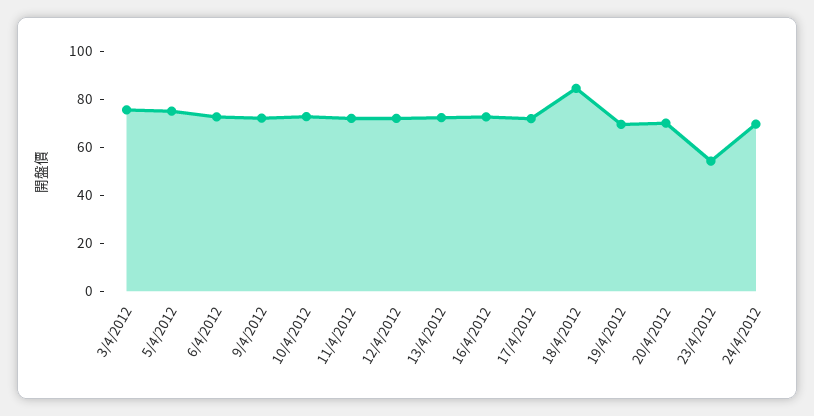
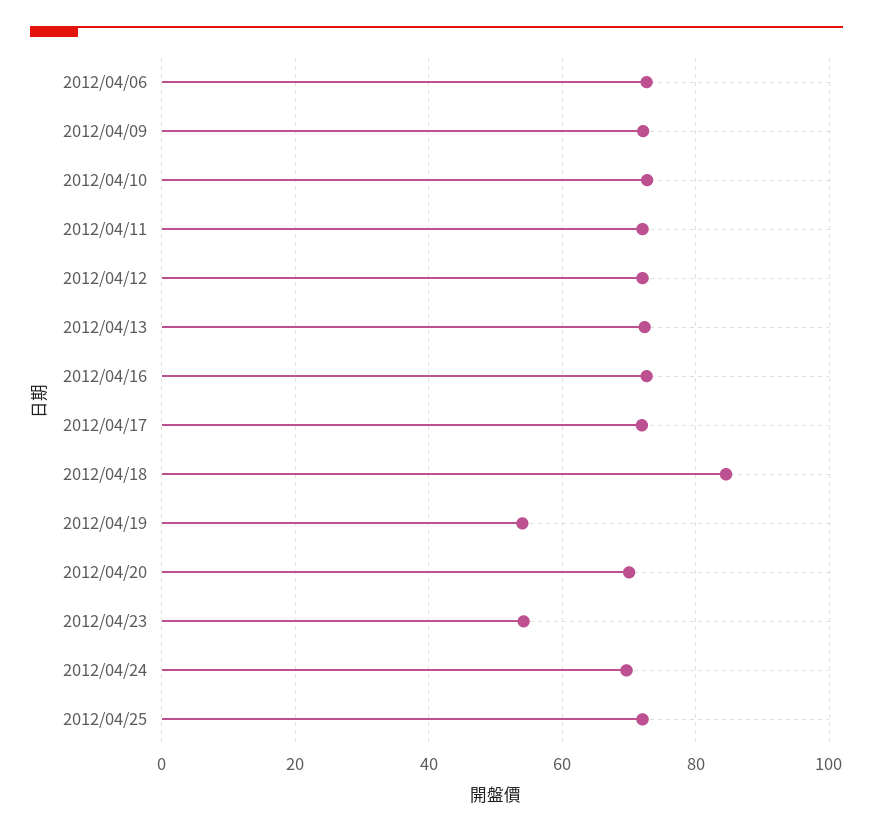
3/4/2012: 75 -> none
5/4/2012: 75 -> none
19/4/2012: 70 -> 54
2012/04/25: none -> 72

